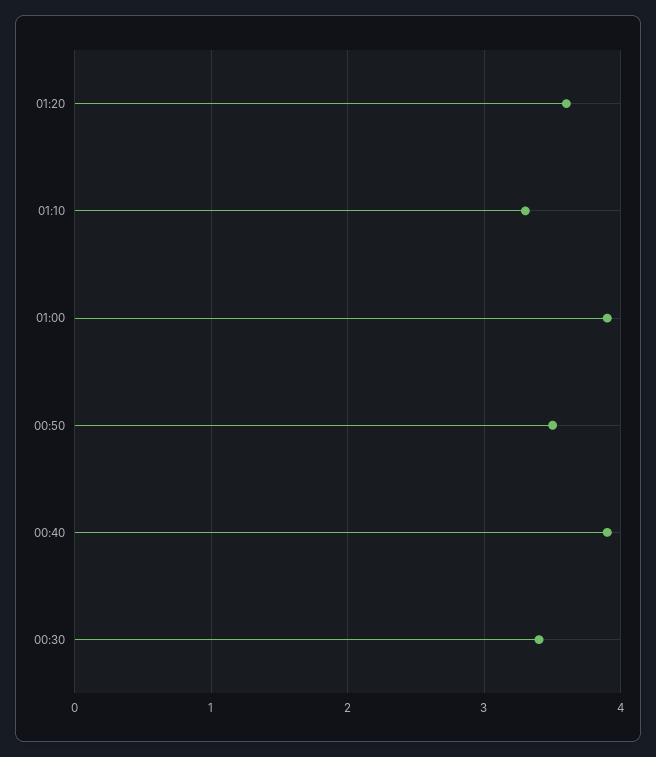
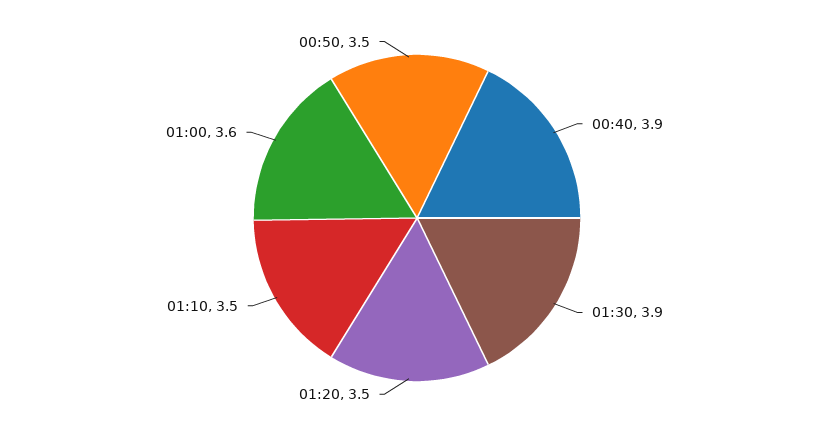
01:20: 3.6 -> 3.5
01:10: 3.3 -> 3.5
01:00: 3.9 -> 3.6
00:30: 3.4 -> none
01:30: none -> 3.9

